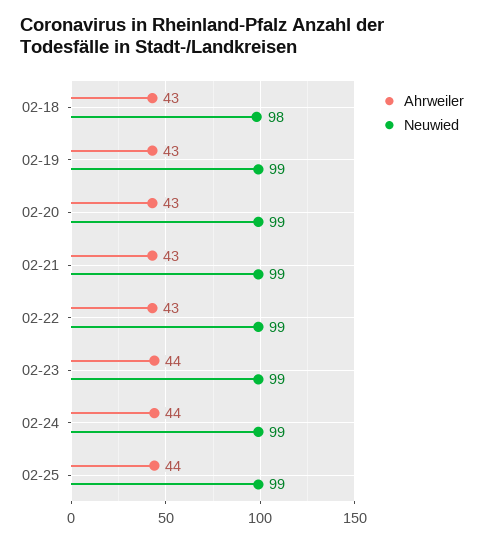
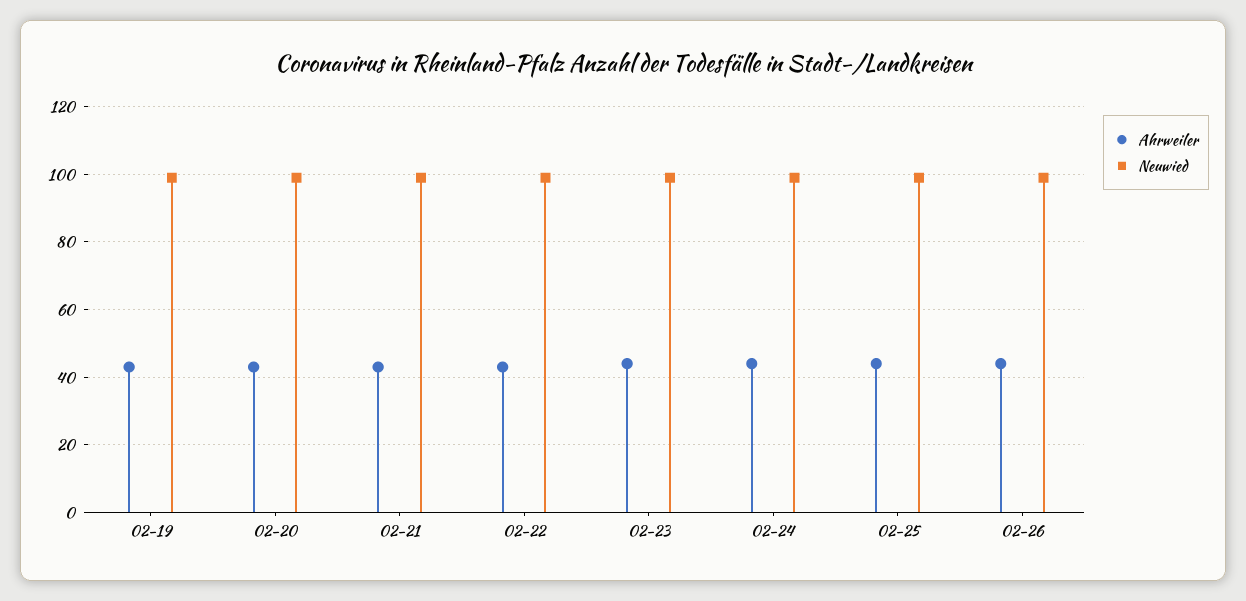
Ahrweiler, 02-18: 43 -> none
Neuwied, 02-18: 98 -> none
Ahrweiler, 02-26: none -> 45
Neuwied, 02-26: none -> 100

